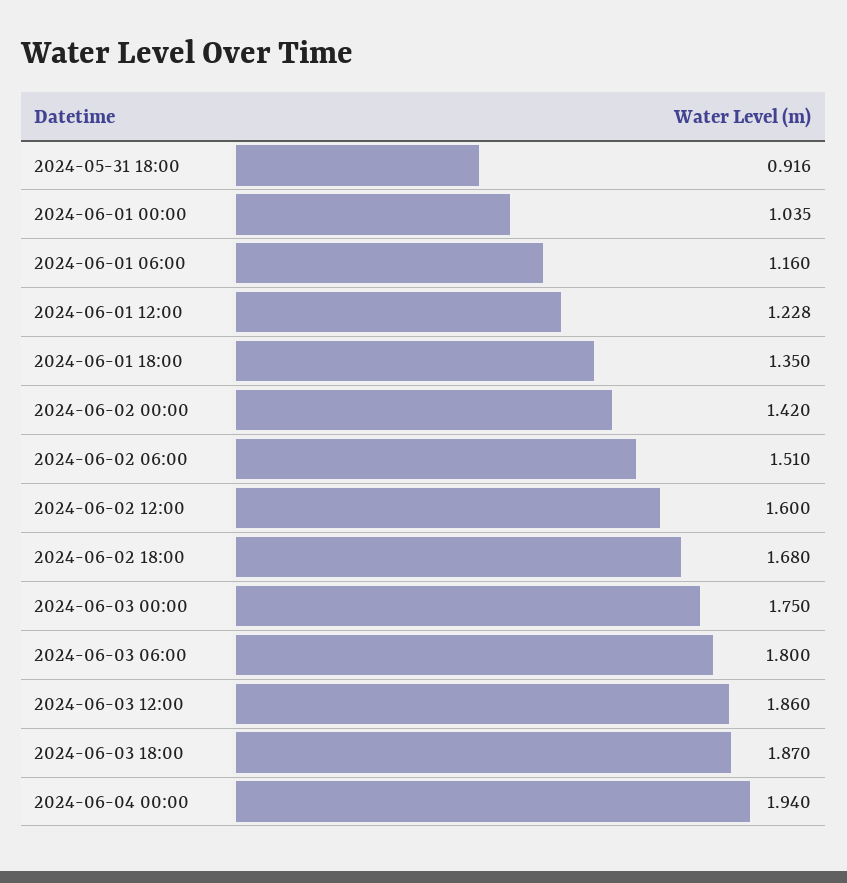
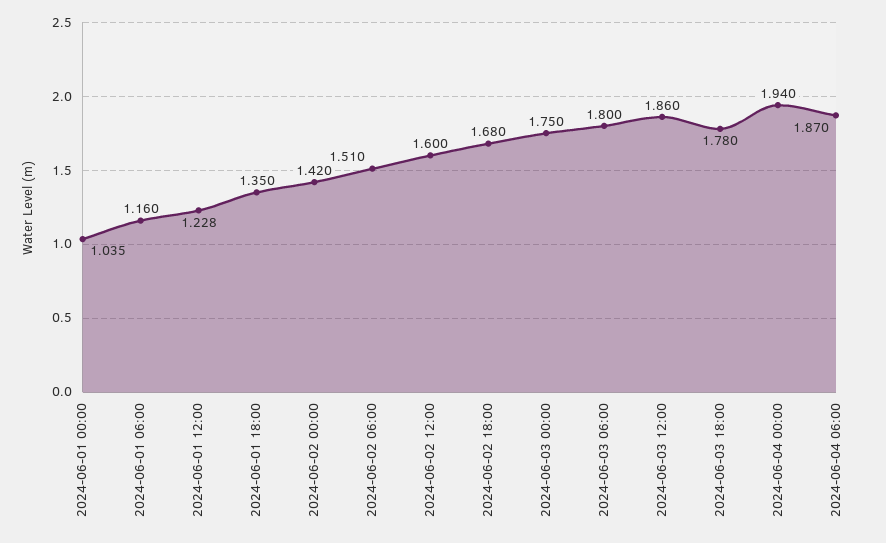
2024-05-31 18:00: 0.916 -> none
2024-06-03 18:00: 1.87 -> 1.78
2024-06-04 06:00: none -> 1.87

